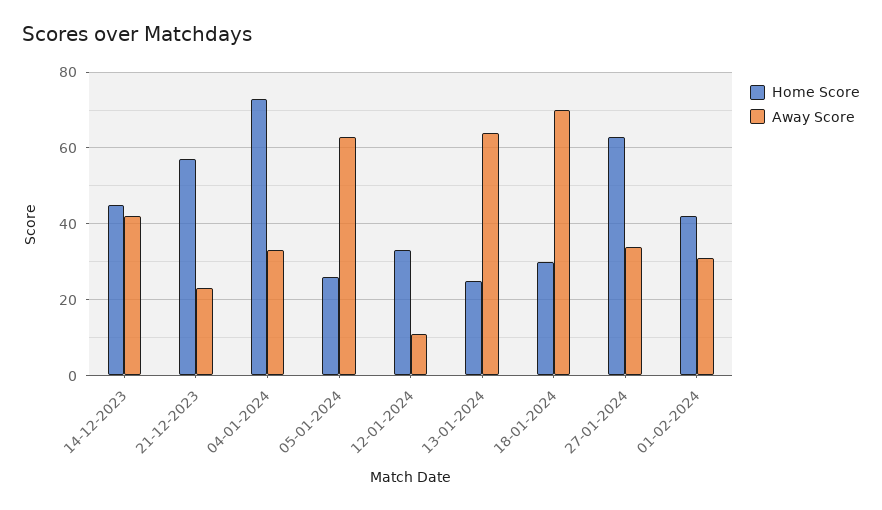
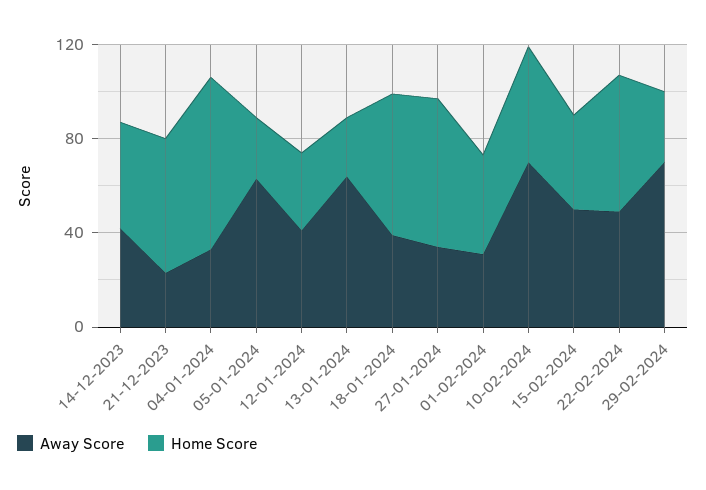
Away Score, 12-01-2024: 10 -> 40
Home Score, 18-01-2024: 30 -> 60
Away Score, 18-01-2024: 70 -> 40
Away Score, 10-02-2024: none -> 70
Home Score, 10-02-2024: none -> 50
Away Score, 15-02-2024: none -> 50
Home Score, 15-02-2024: none -> 40
Away Score, 22-02-2024: none -> 50
Home Score, 22-02-2024: none -> 60
Away Score, 29-02-2024: none -> 70
Home Score, 29-02-2024: none -> 30

